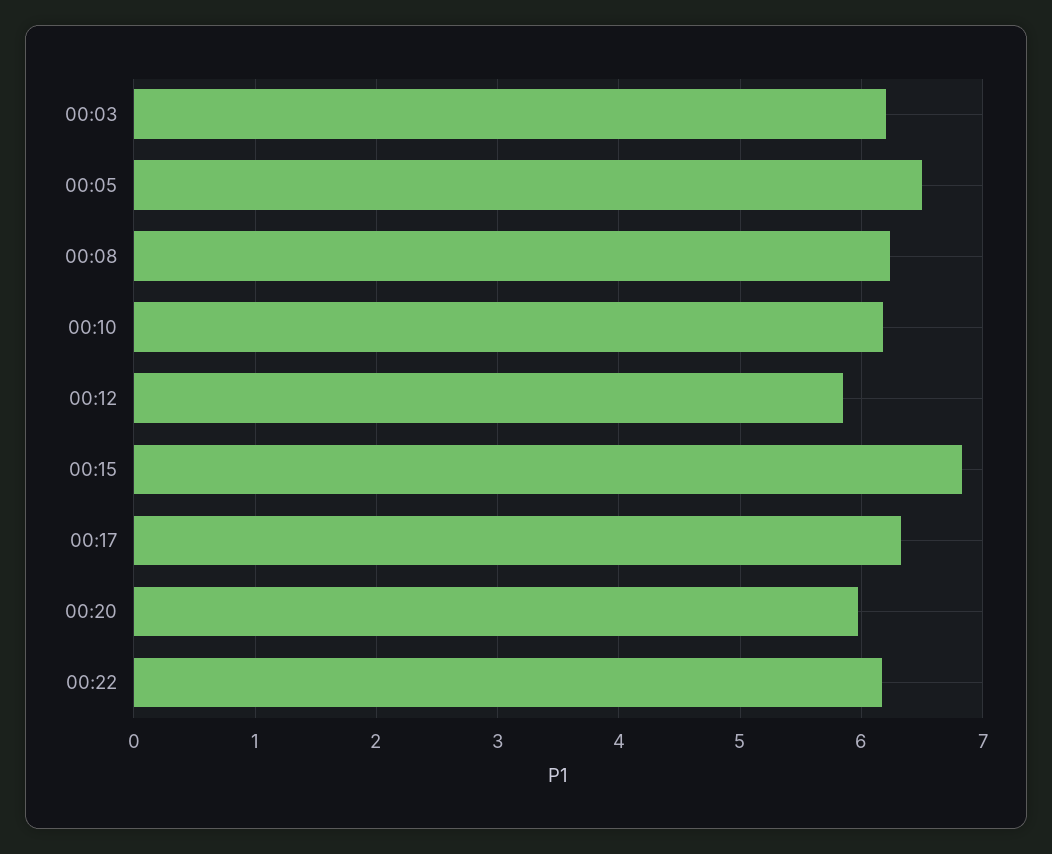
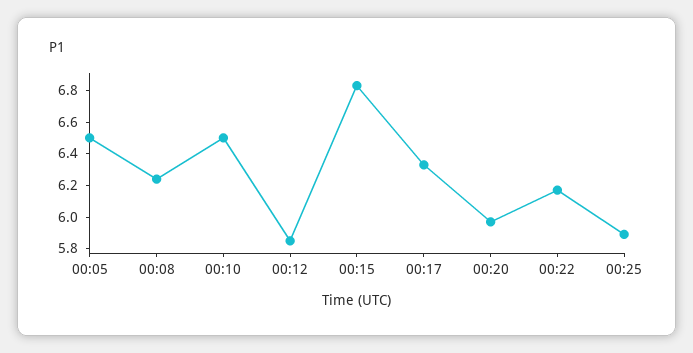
00:03: 6.2 -> none
00:10: 6.2 -> 6.5
00:25: none -> 5.9

